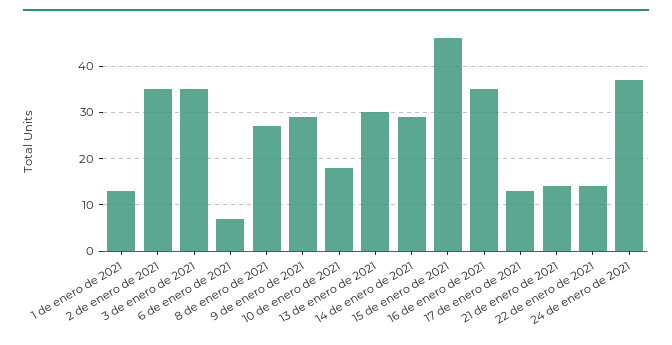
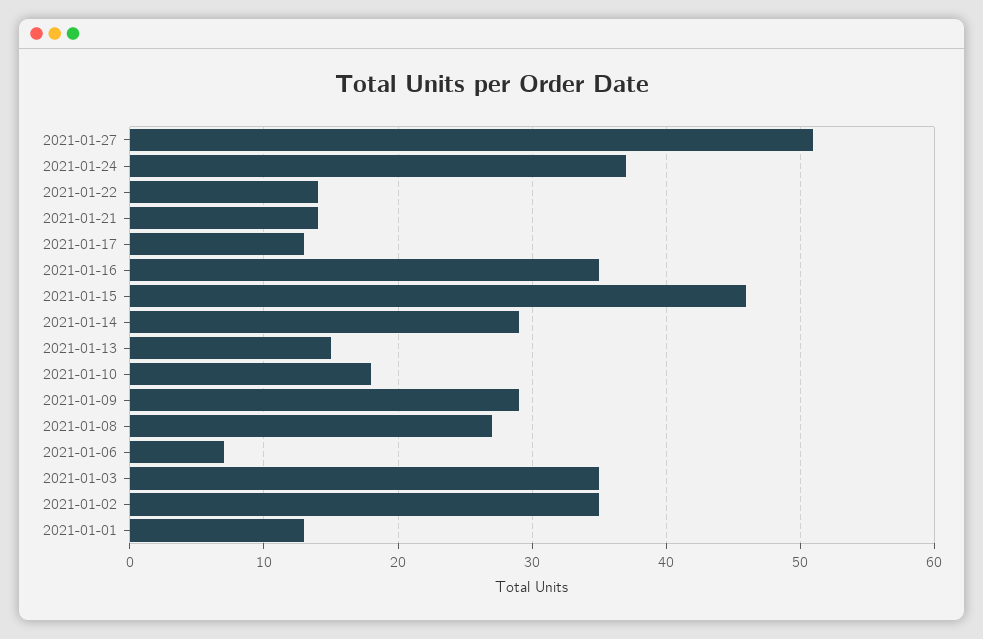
13 de enero de 2021: 30 -> 15
2021-01-27: none -> 51

